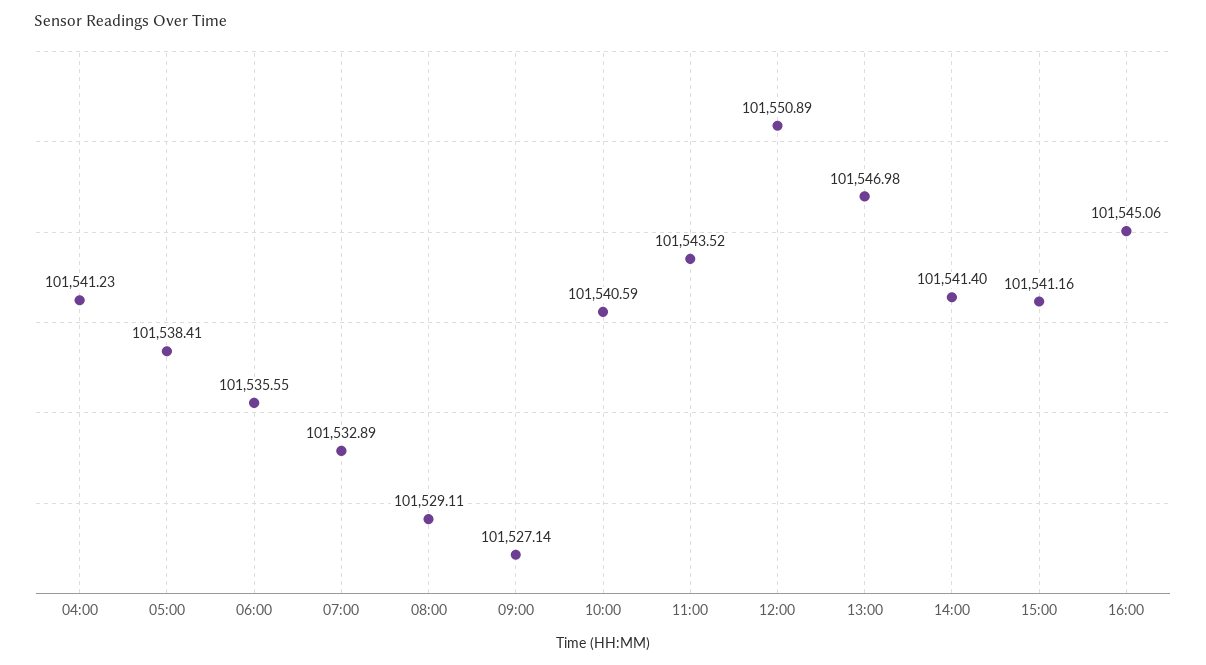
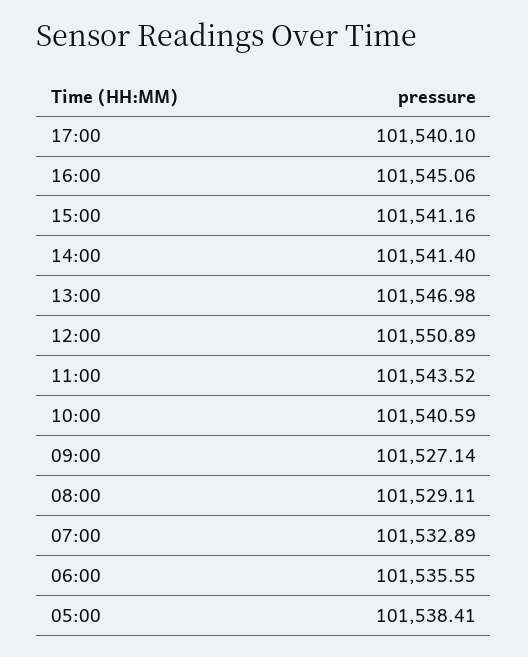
04:00: 101541.23 -> none
17:00: none -> 101540.1

